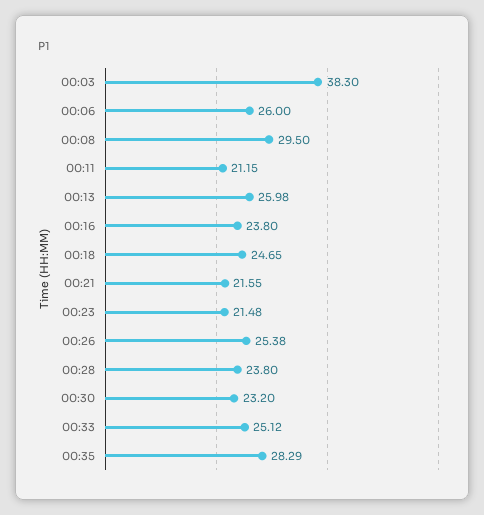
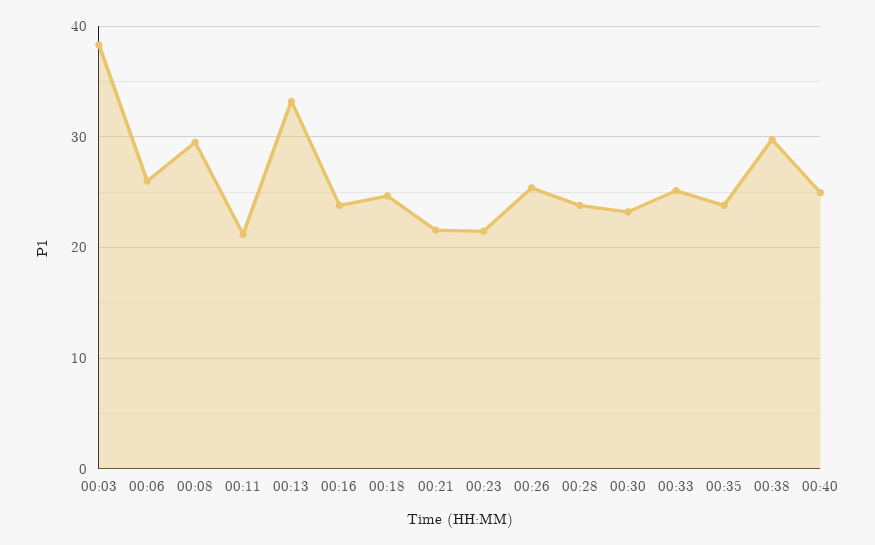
00:13: 25.98 -> 33
00:35: 28.29 -> 24
00:38: none -> 30
00:40: none -> 25

